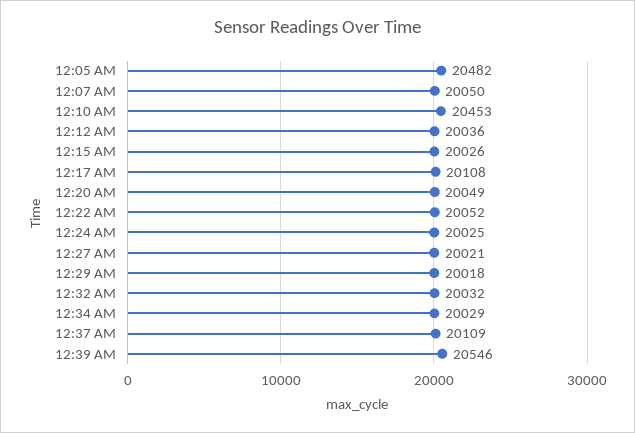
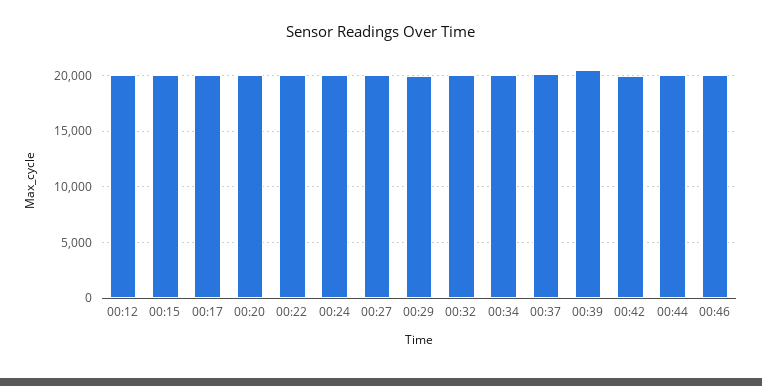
12:05 AM: 20482 -> none
12:07 AM: 20050 -> none
12:10 AM: 20453 -> none
00:42: none -> 20000
00:44: none -> 20000
00:46: none -> 20000

